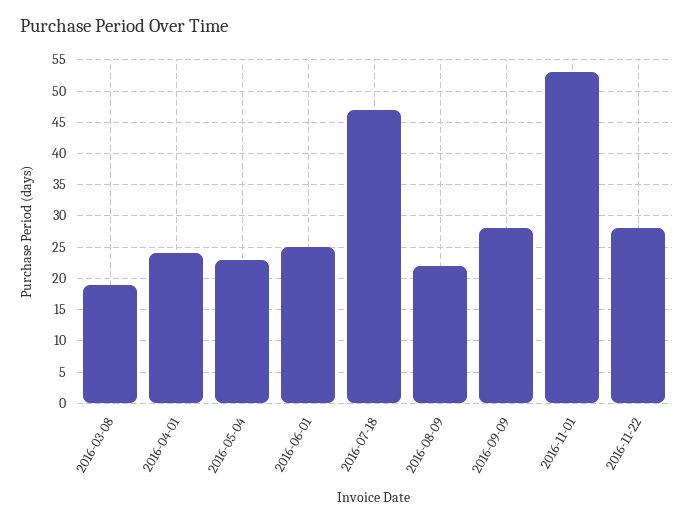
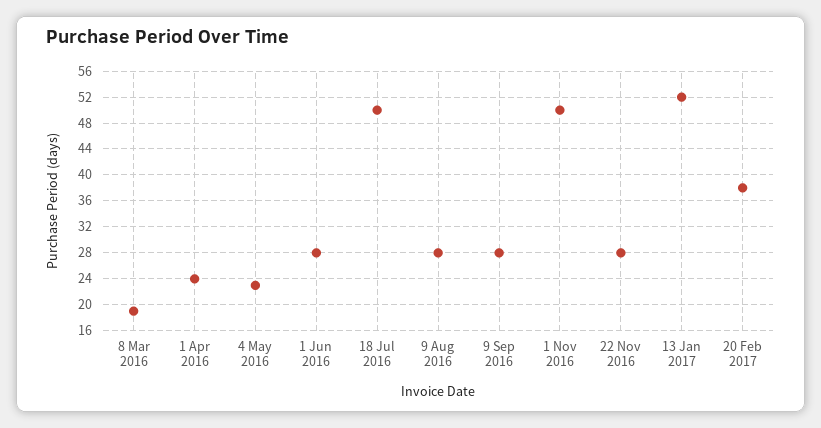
2016-06-01: 25 -> 28
2016-07-18: 47 -> 50
2016-08-09: 22 -> 28
2016-11-01: 53 -> 50
13 Jan 2017: none -> 52
20 Feb 2017: none -> 38

